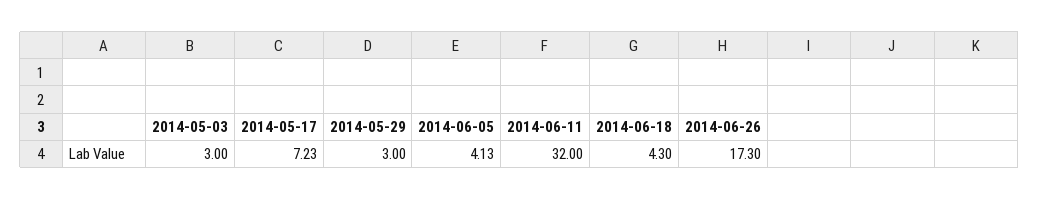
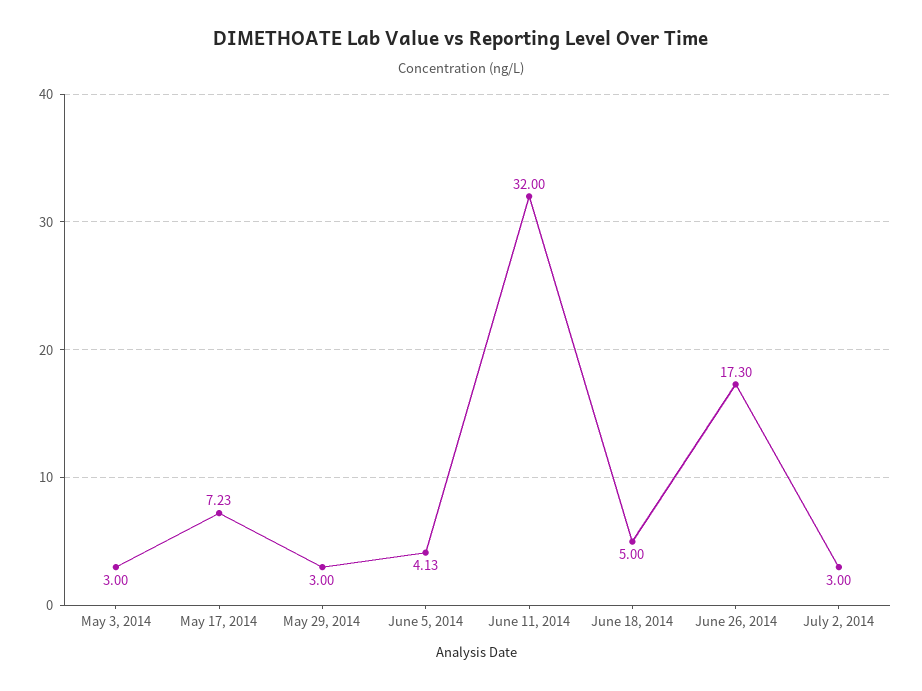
2014-06-18: 4.3 -> 5
July 2, 2014: none -> 3

